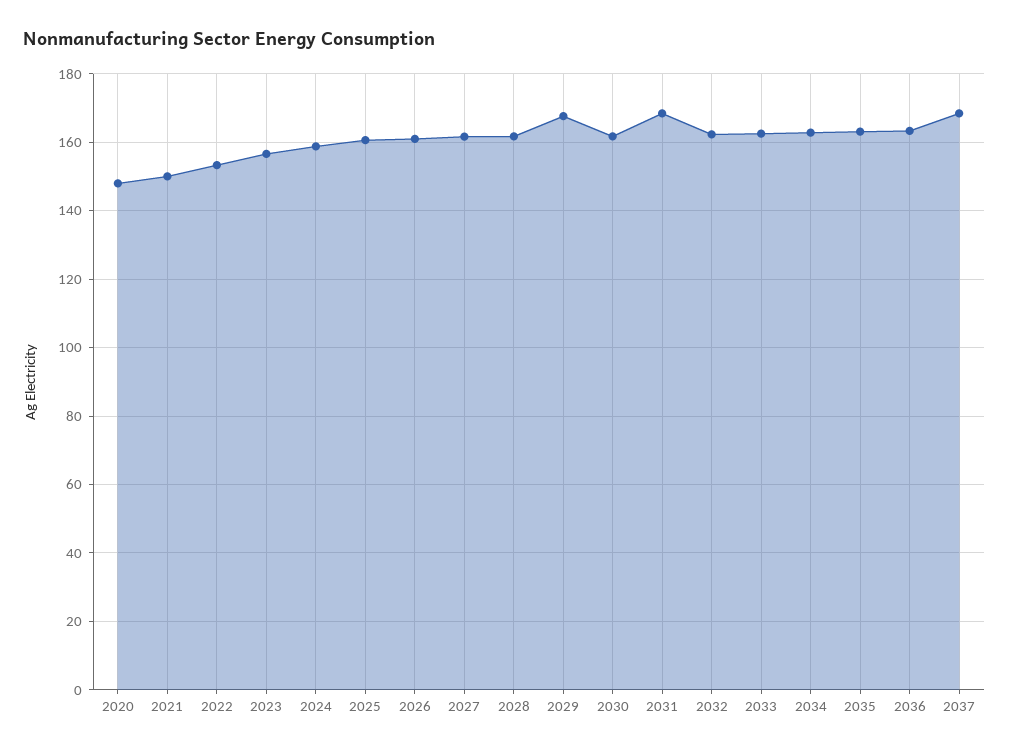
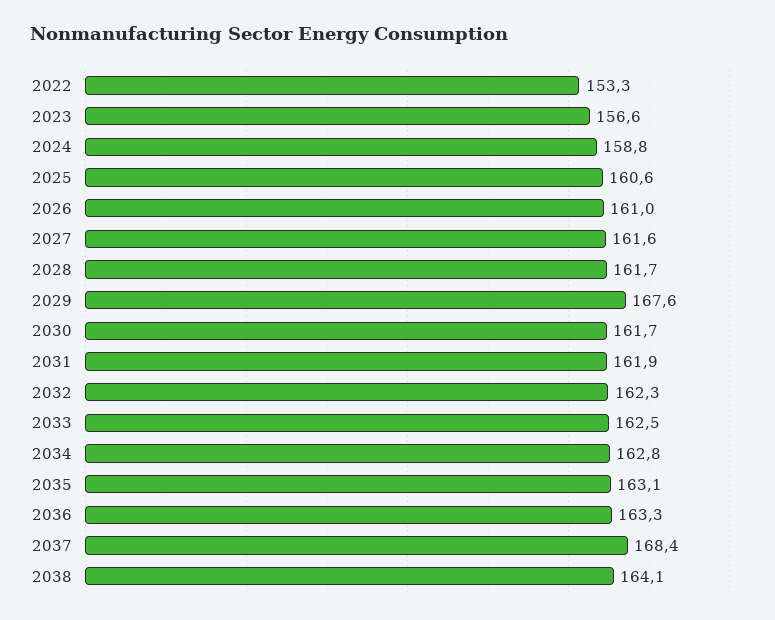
2020: 148 -> none
2021: 150 -> none
2031: 168 -> 161.9
2038: none -> 164.1

